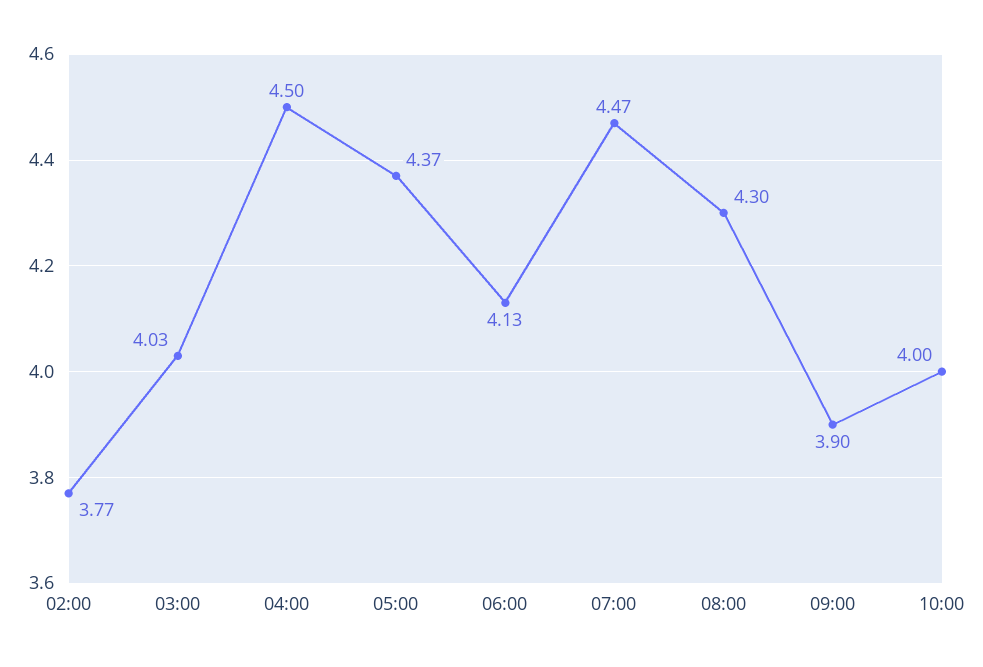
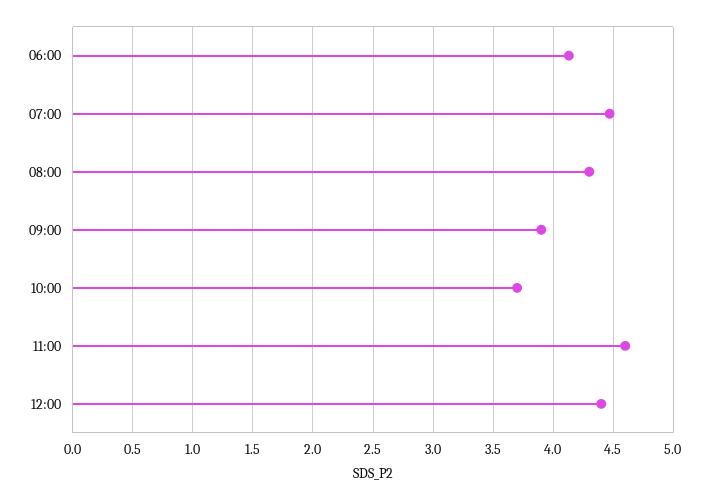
02:00: 3.77 -> none
03:00: 4.03 -> none
04:00: 4.5 -> none
05:00: 4.37 -> none
10:00: 4 -> 3.7
11:00: none -> 4.6
12:00: none -> 4.4

